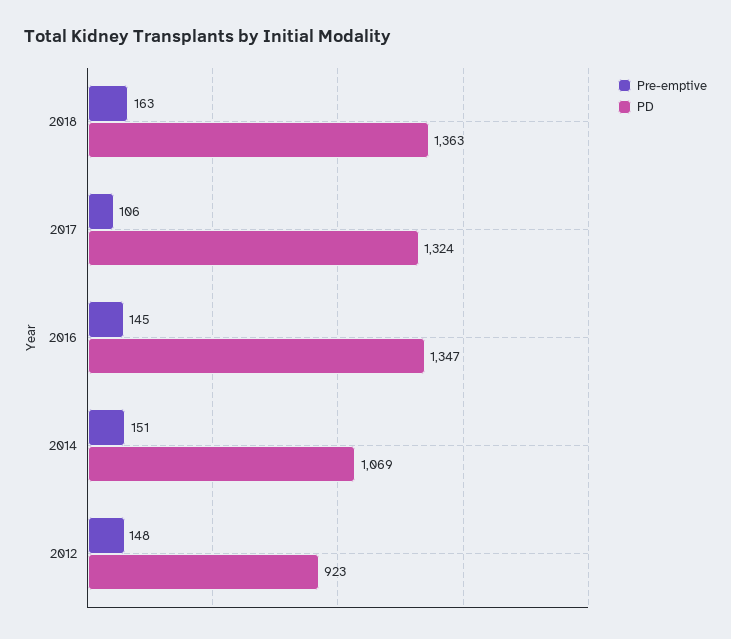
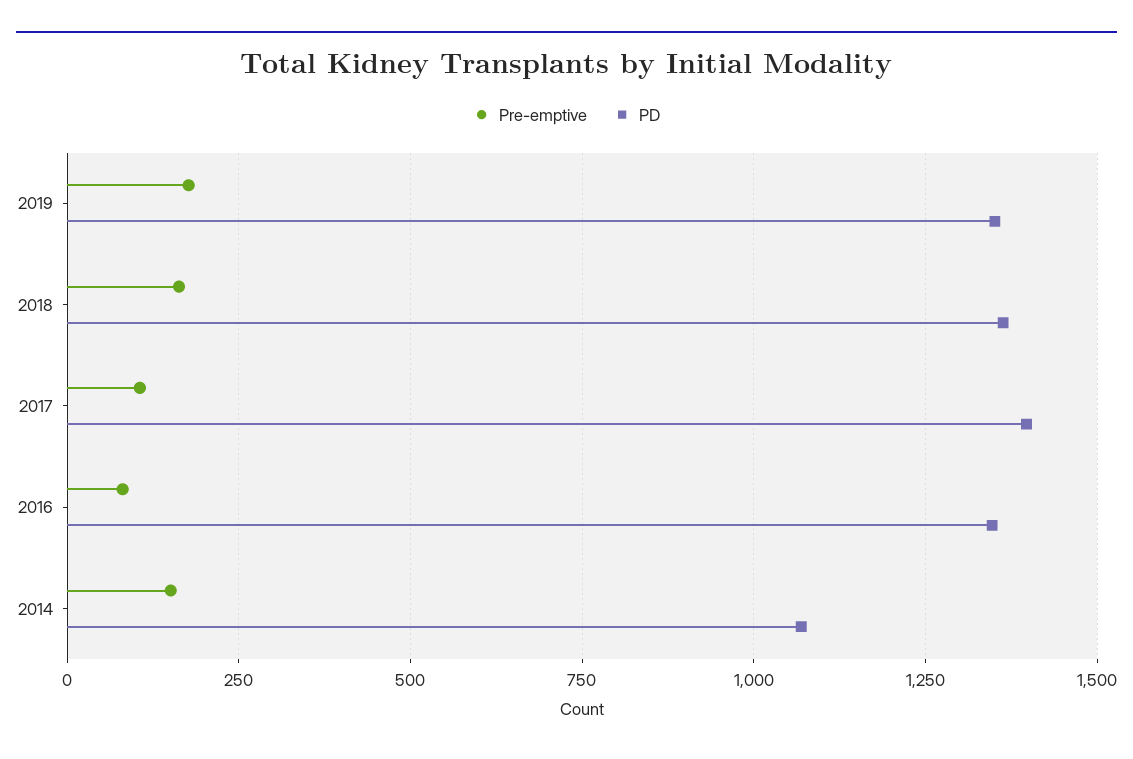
PD, 2017: 1324 -> 1400
Pre-emptive, 2016: 145 -> 75
Pre-emptive, 2012: 148 -> none
PD, 2012: 923 -> none
Pre-emptive, 2019: none -> 175
PD, 2019: none -> 1350

